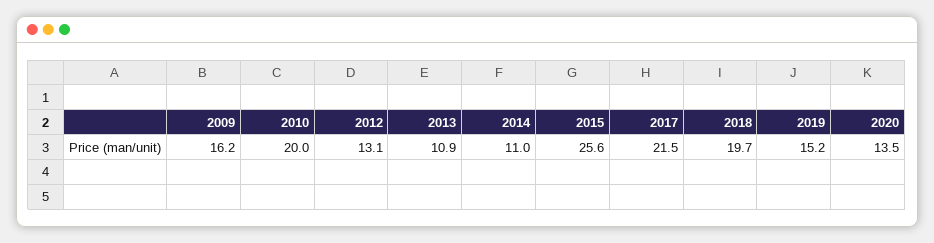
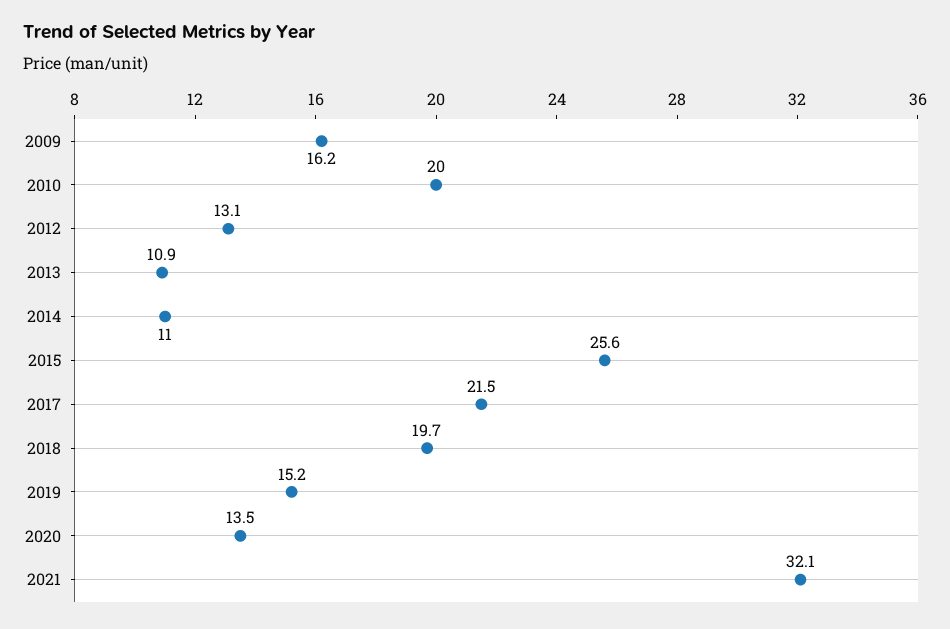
2021: none -> 32.1

